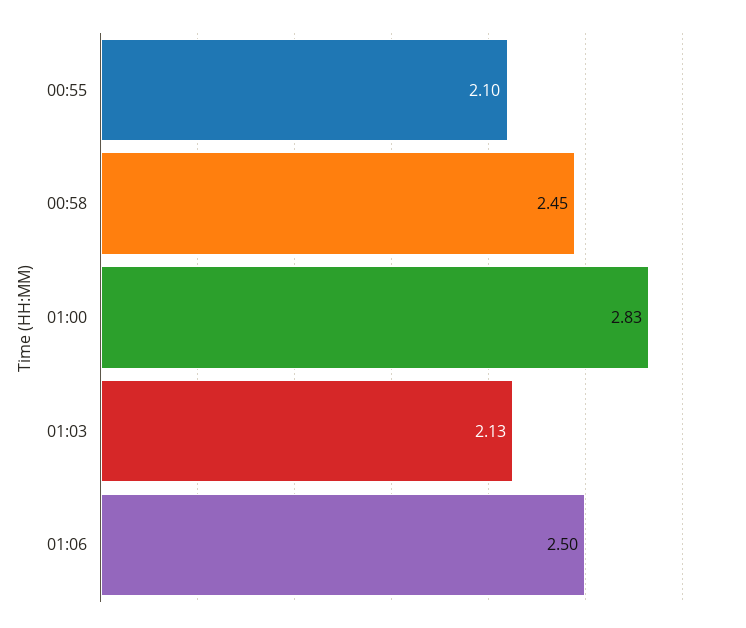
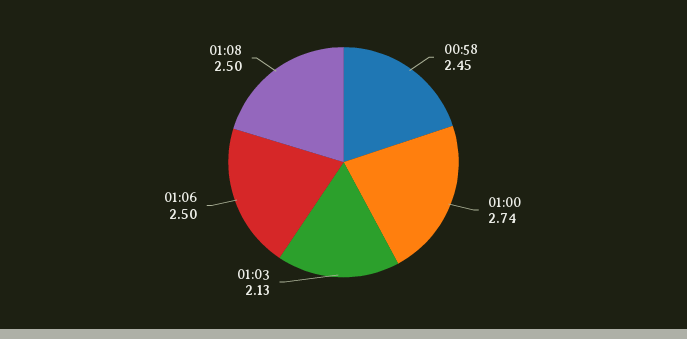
00:55: 2.1 -> none
01:00: 2.83 -> 2.74
01:08: none -> 2.5

